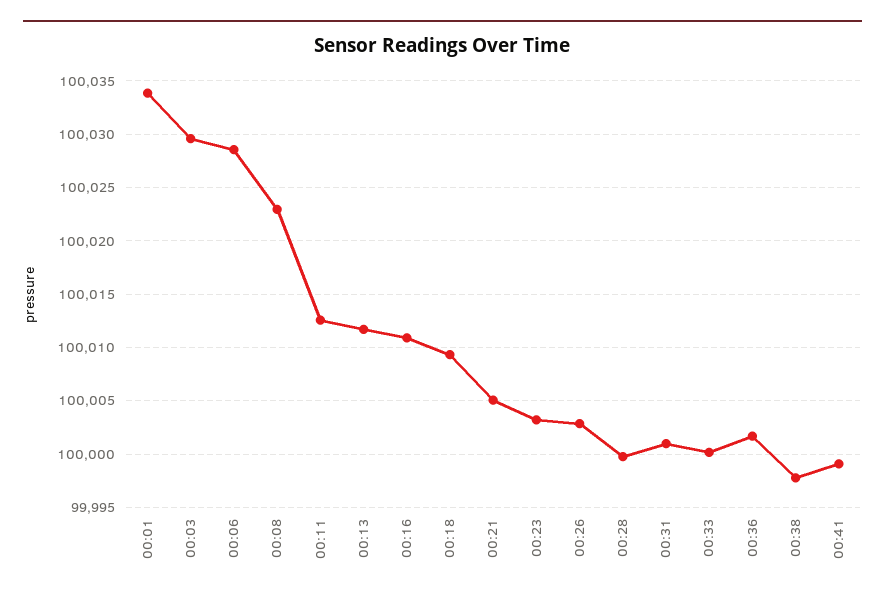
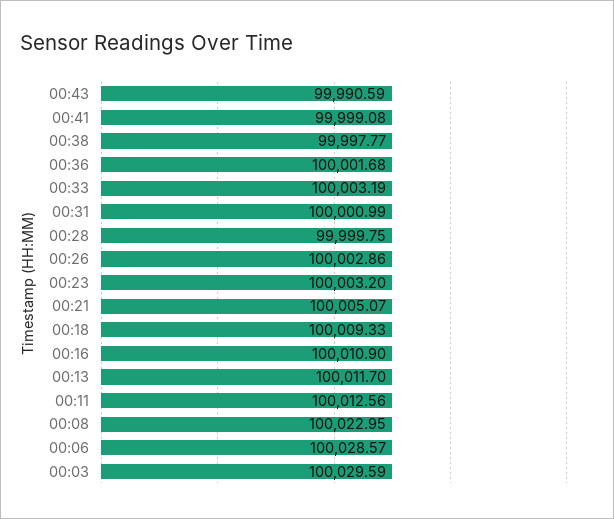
00:01: 100034 -> none
00:33: 100000 -> 100003.19
00:43: none -> 99990.59

